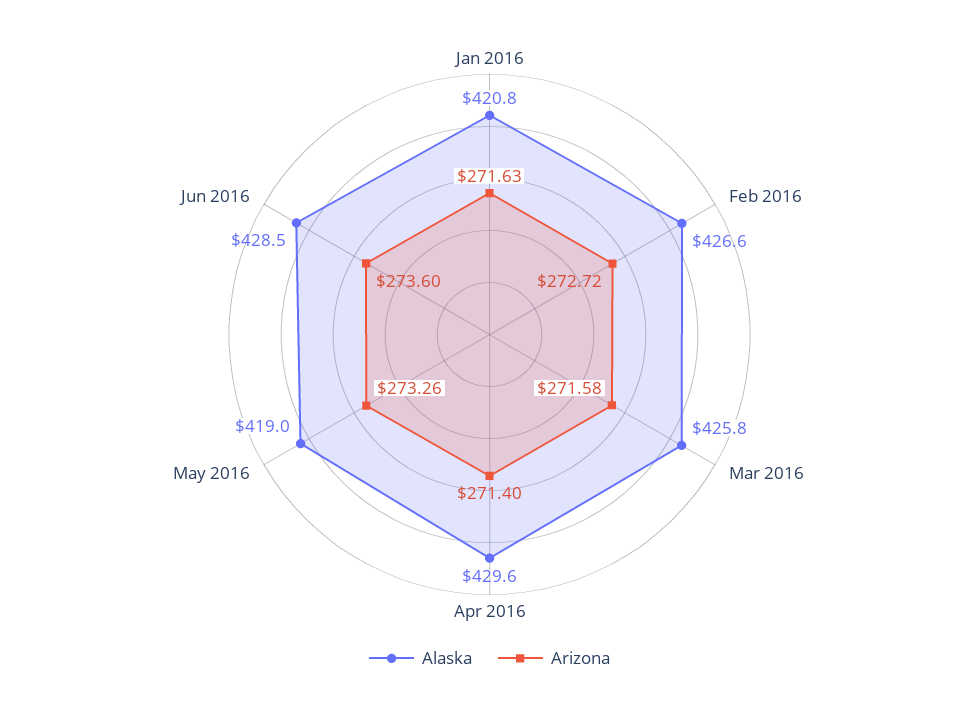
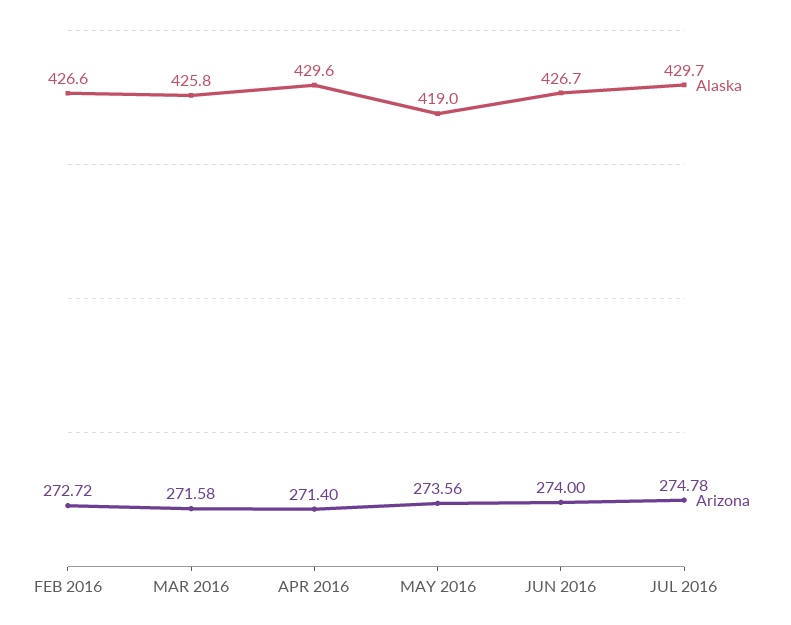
Alaska, Jan 2016: 420.8 -> none
Arizona, Jan 2016: 271.63 -> none
Arizona, May 2016: 273.26 -> 273.56
Alaska, Jun 2016: 428.5 -> 426.7
Arizona, Jun 2016: 273.6 -> 274
Alaska, JUL 2016: none -> 429.7
Arizona, JUL 2016: none -> 274.78

